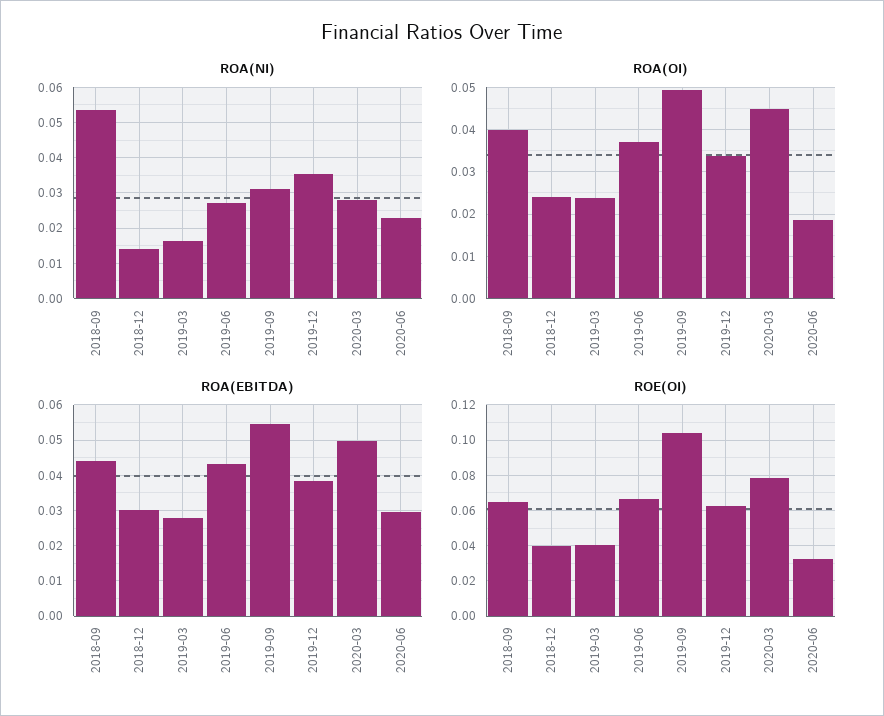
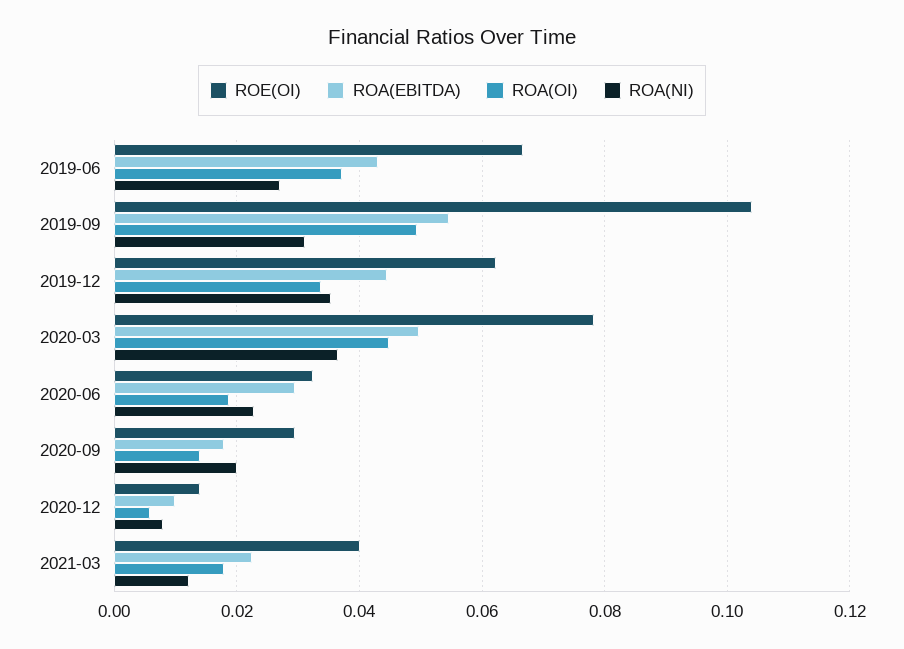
ROA(NI), 2018-09: 0.054 -> none
ROA(NI), 2018-12: 0.014 -> none
ROA(NI), 2019-03: 0.016 -> none
ROA(NI), 2020-03: 0.028 -> 0.036
ROA(OI), 2018-09: 0.04 -> none
ROA(OI), 2018-12: 0.024 -> none
ROA(OI), 2019-03: 0.024 -> none
ROA(EBITDA), 2018-09: 0.044 -> none
ROA(EBITDA), 2018-12: 0.03 -> none
ROA(EBITDA), 2019-03: 0.028 -> none
ROA(EBITDA), 2019-12: 0.038 -> 0.044
ROE(OI), 2018-09: 0.065 -> none
ROE(OI), 2018-12: 0.04 -> none
ROE(OI), 2019-03: 0.04 -> none
ROE(OI), 2020-09: none -> 0.03
ROA(EBITDA), 2020-09: none -> 0.018
ROA(OI), 2020-09: none -> 0.014
ROA(NI), 2020-09: none -> 0.02
ROE(OI), 2020-12: none -> 0.014
ROA(EBITDA), 2020-12: none -> 0.01
ROA(OI), 2020-12: none -> 0.006
ROA(NI), 2020-12: none -> 0.008
ROE(OI), 2021-03: none -> 0.04
ROA(EBITDA), 2021-03: none -> 0.022
ROA(OI), 2021-03: none -> 0.018
ROA(NI), 2021-03: none -> 0.012

